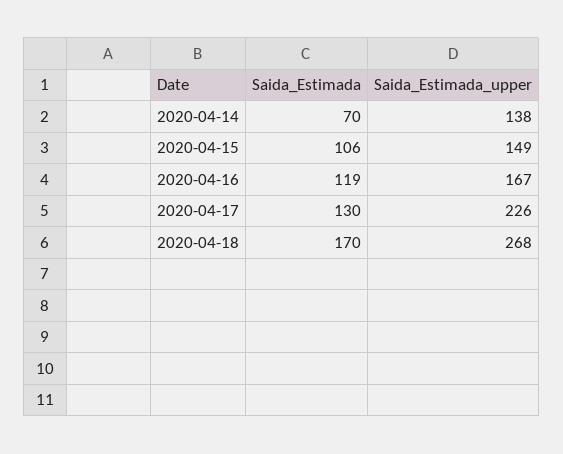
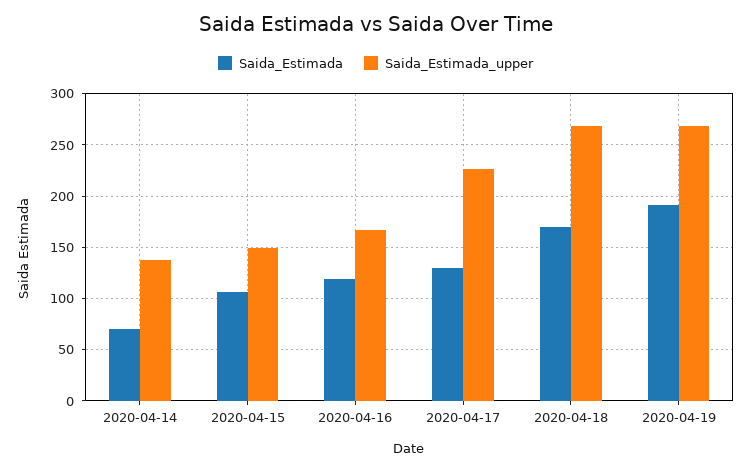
Saida_Estimada, 2020-04-19: none -> 190
Saida_Estimada_upper, 2020-04-19: none -> 270

